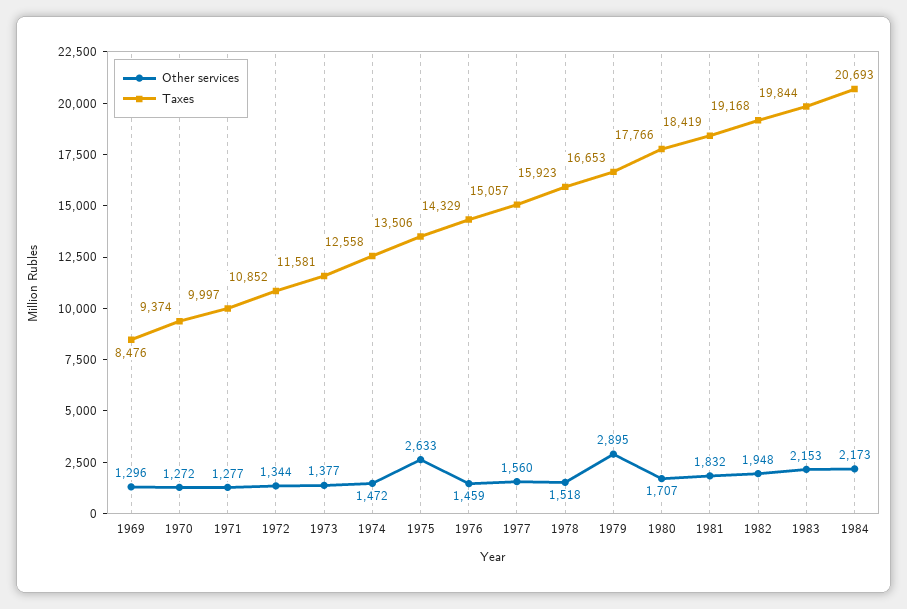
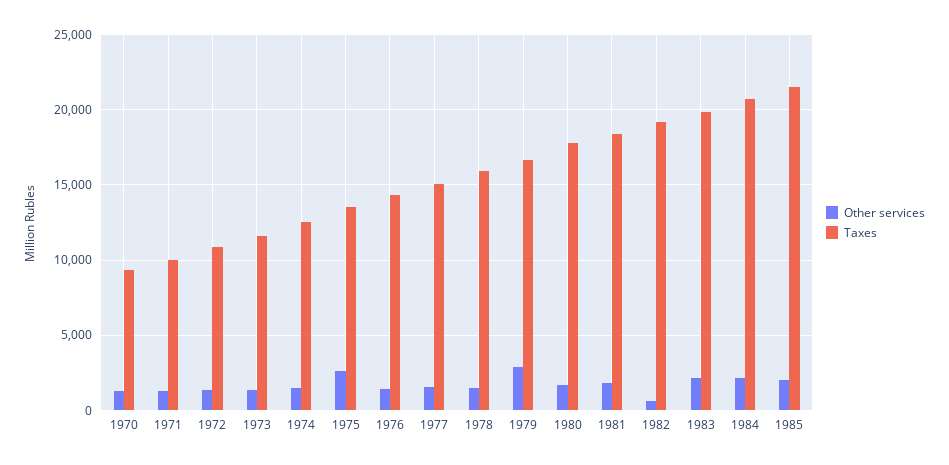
Other services, 1969: 1296 -> none
Taxes, 1969: 8476 -> none
Other services, 1982: 1948 -> 500
Other services, 1985: none -> 2000
Taxes, 1985: none -> 21500

